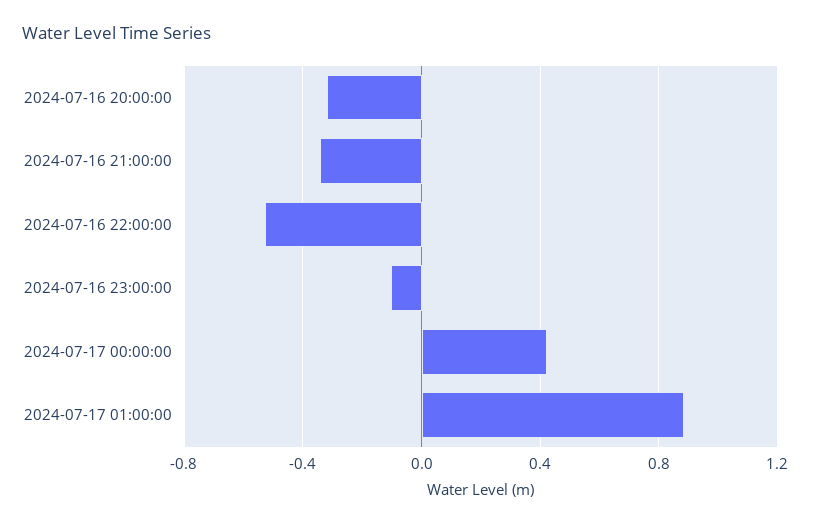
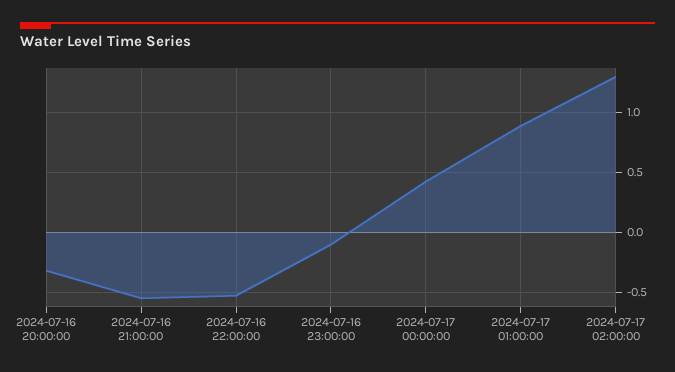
2024-07-16 21:00:00: -0.35 -> -0.55
2024-07-17 02:00:00: none -> 1.3

